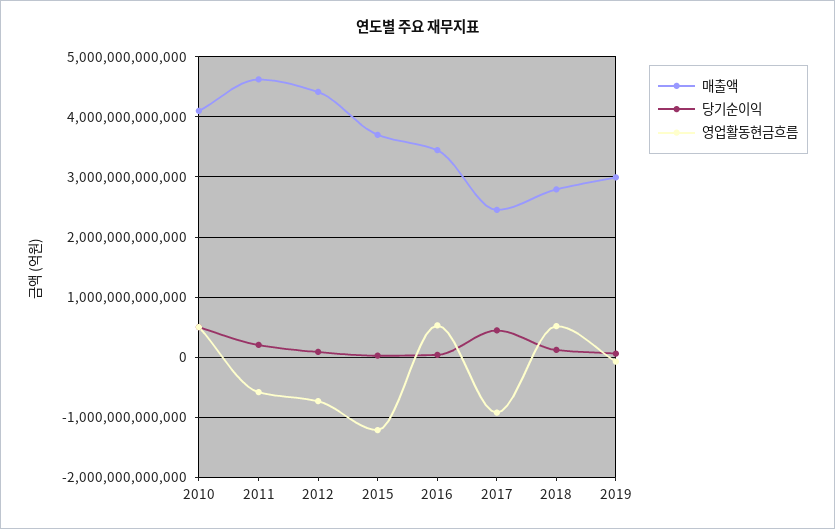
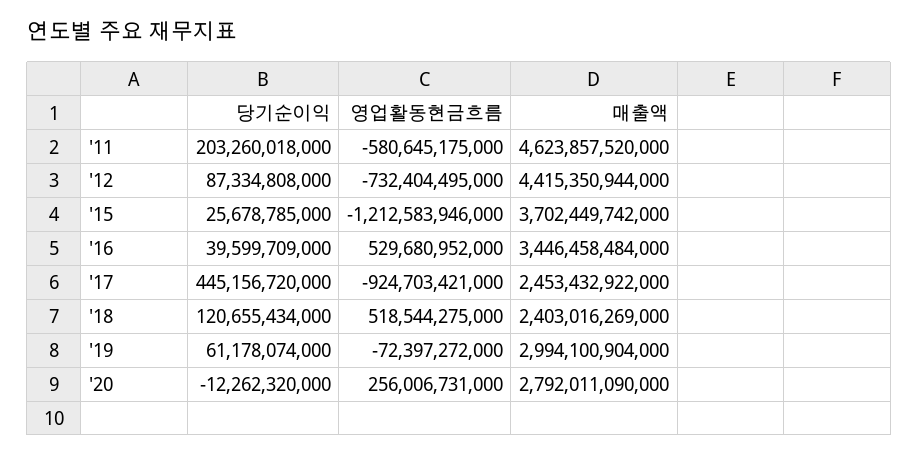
매출액, 2010: 4100000000000 -> none
당기순이익, 2010: 500000000000 -> none
영업활동현금흐름, 2010: 500000000000 -> none
매출액, 2018: 2800000000000 -> 2403016269000
당기순이익, '20: none -> -12262320000
영업활동현금흐름, '20: none -> 256006731000
매출액, '20: none -> 2792011090000

